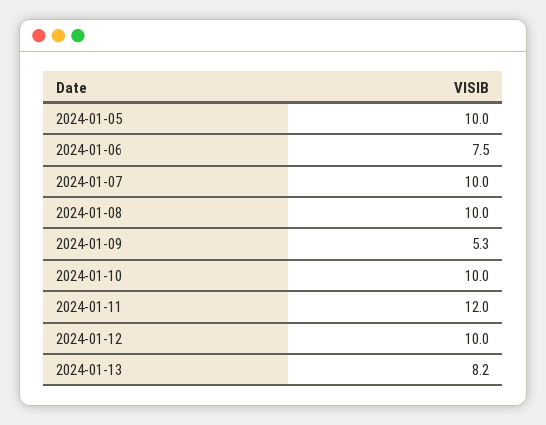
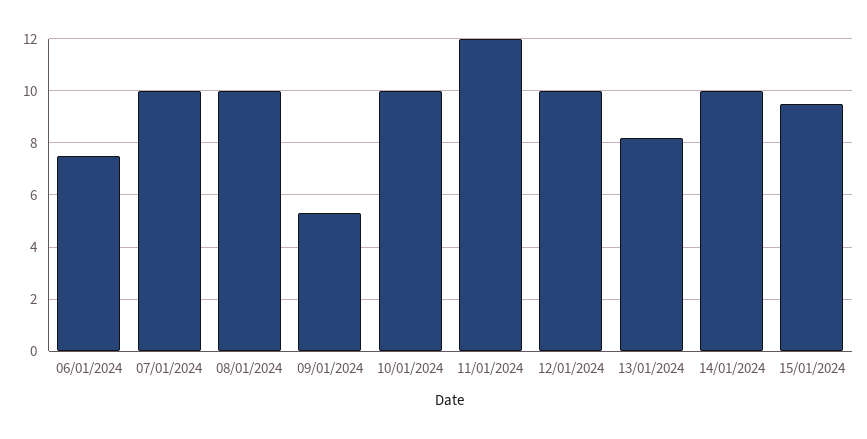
2024-01-05: 10 -> none
14/01/2024: none -> 10
15/01/2024: none -> 9.5

